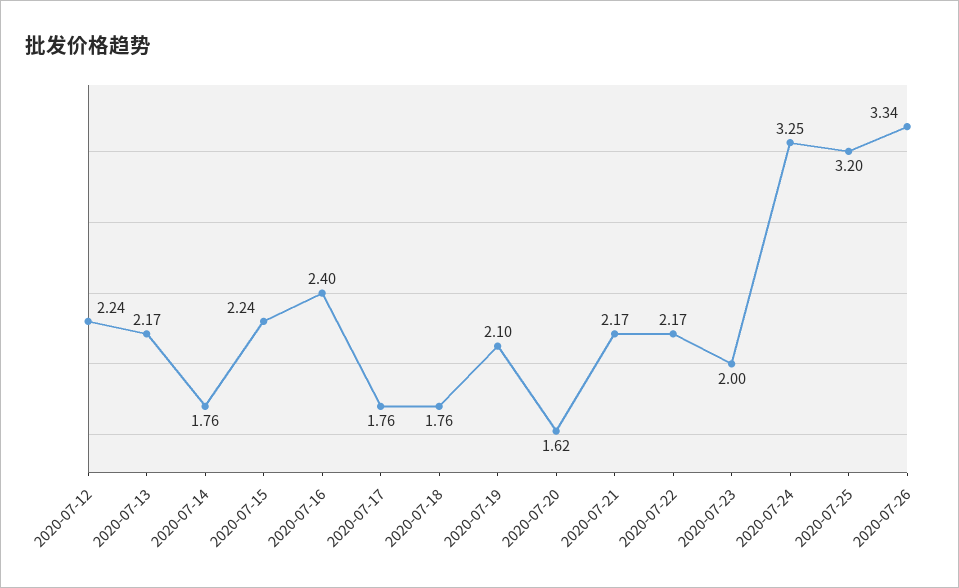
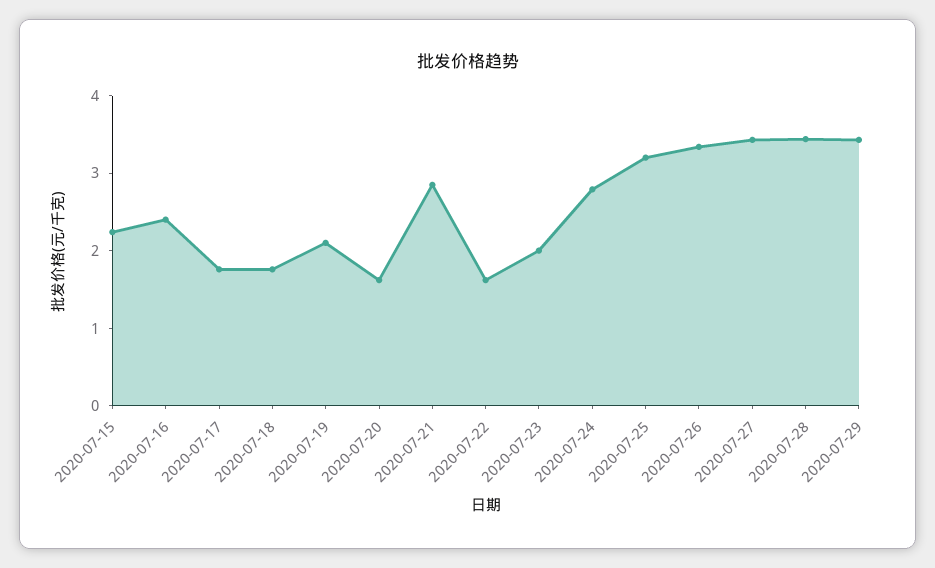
2020-07-12: 2.24 -> none
2020-07-13: 2.17 -> none
2020-07-14: 1.76 -> none
2020-07-21: 2.17 -> 2.8
2020-07-22: 2.17 -> 1.6
2020-07-24: 3.25 -> 2.8
2020-07-27: none -> 3.4
2020-07-28: none -> 3.4
2020-07-29: none -> 3.4

